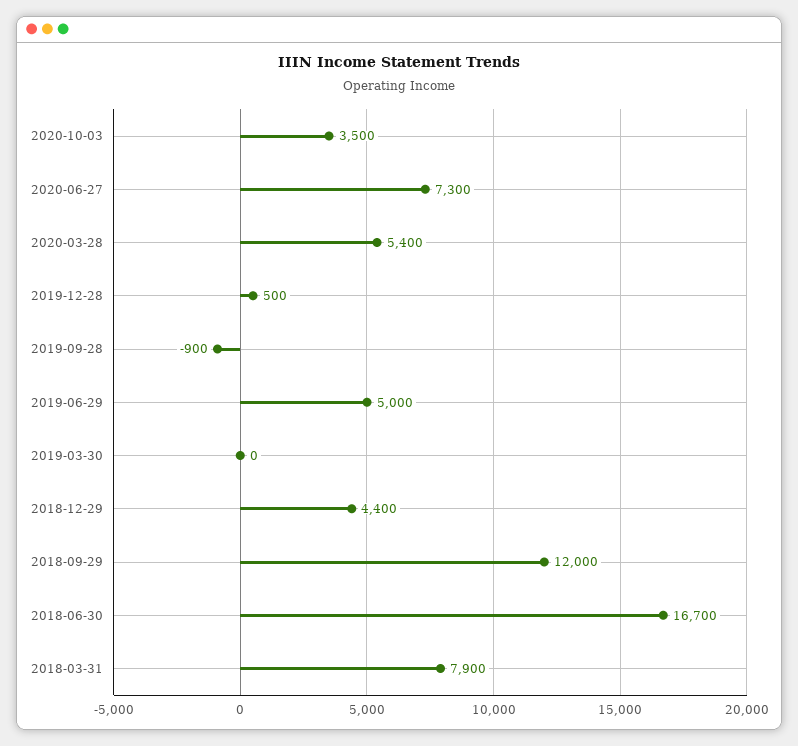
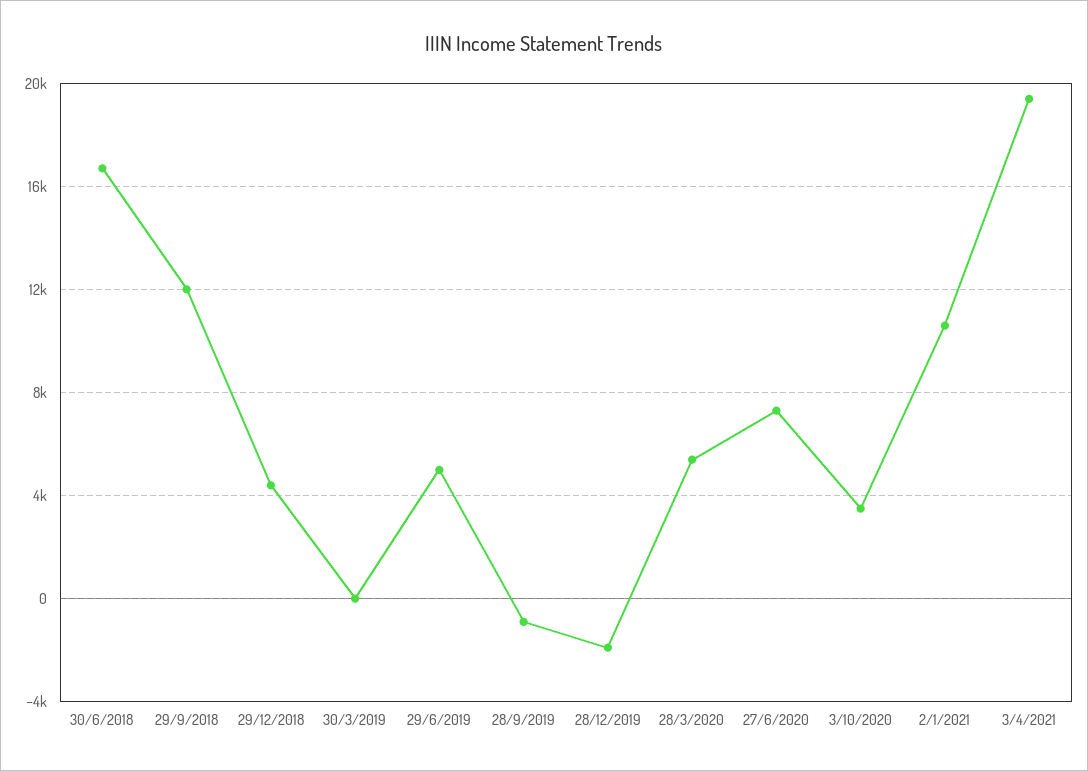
2019-12-28: 500 -> -2000
2018-03-31: 7900 -> none
2/1/2021: none -> 10500
3/4/2021: none -> 19500

